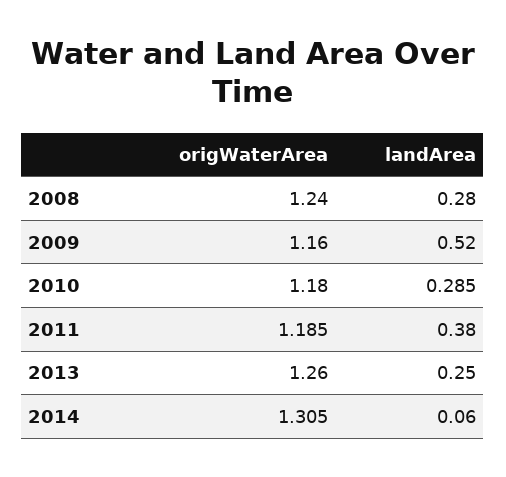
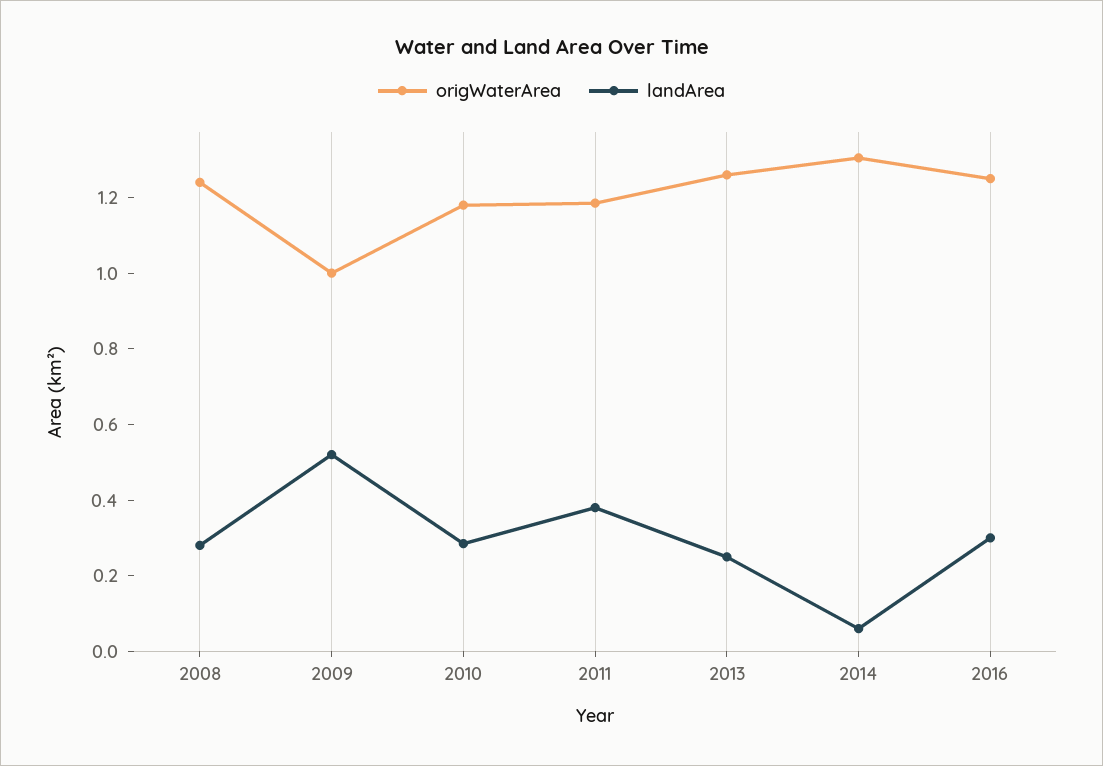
origWaterArea, 2009: 1.16 -> 1
origWaterArea, 2016: none -> 1.25
landArea, 2016: none -> 0.3

